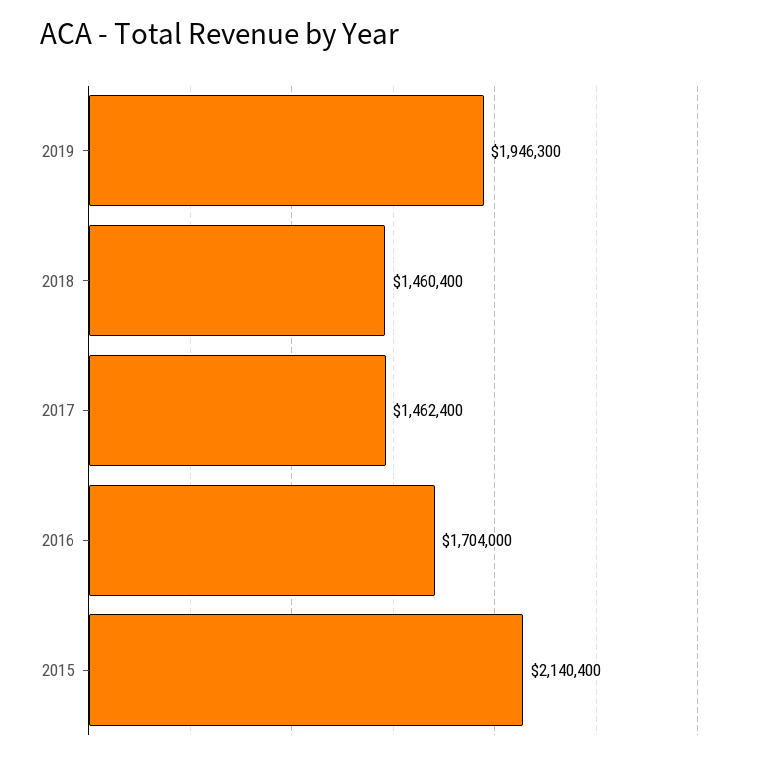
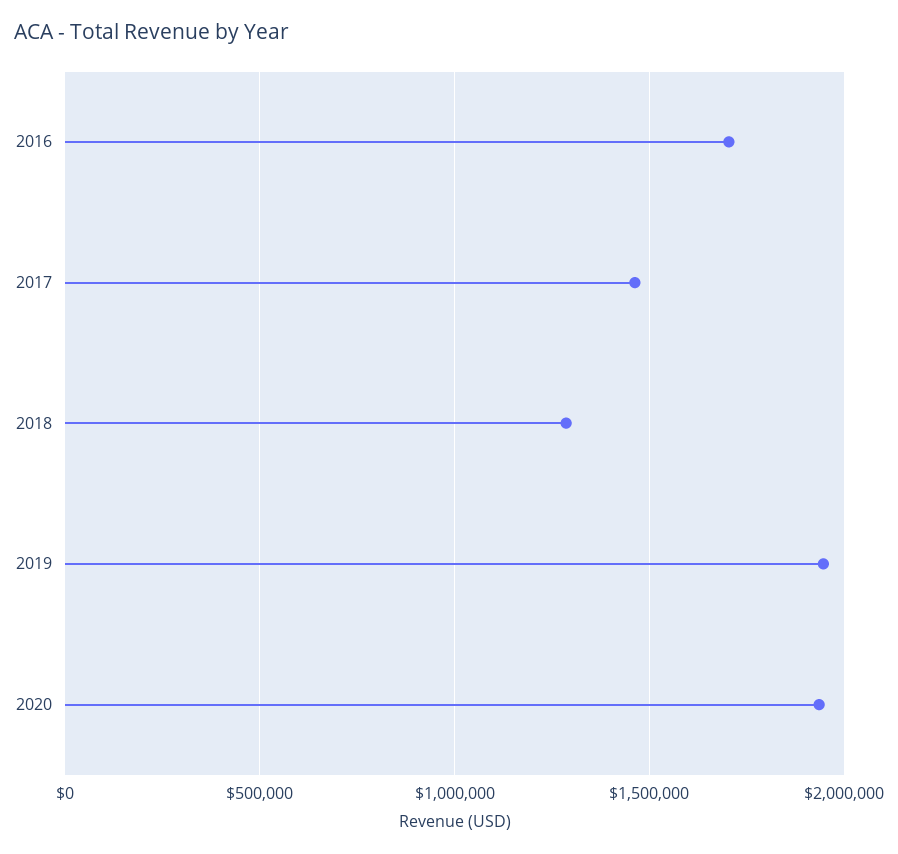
2018: 1460400 -> 1300000
2015: 2140400 -> none
2020: none -> 1950000

